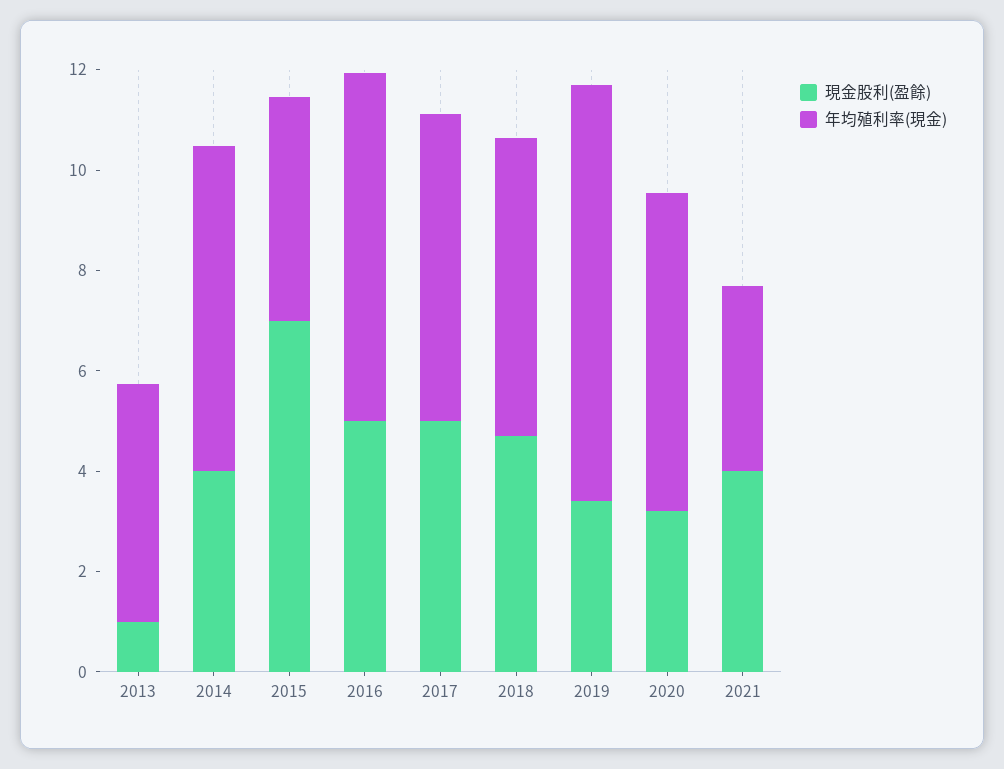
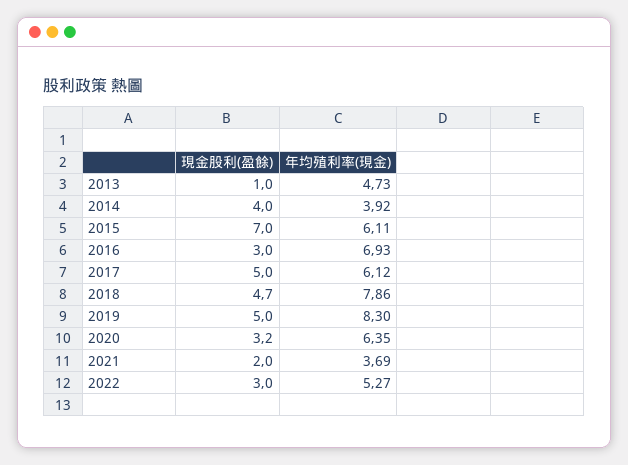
年均殖利率(現金), 2014: 6.5 -> 3.92
年均殖利率(現金), 2015: 4.5 -> 6.11
現金股利(盈餘), 2016: 5 -> 3
年均殖利率(現金), 2018: 6 -> 7.86
現金股利(盈餘), 2019: 3.5 -> 5
現金股利(盈餘), 2021: 4 -> 2
現金股利(盈餘), 2022: none -> 3
年均殖利率(現金), 2022: none -> 5.27

